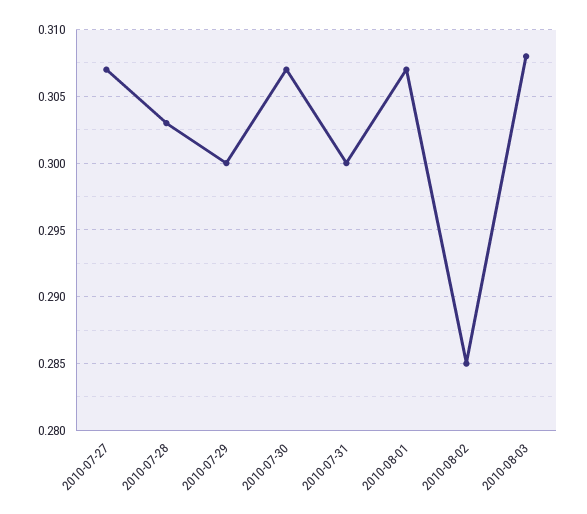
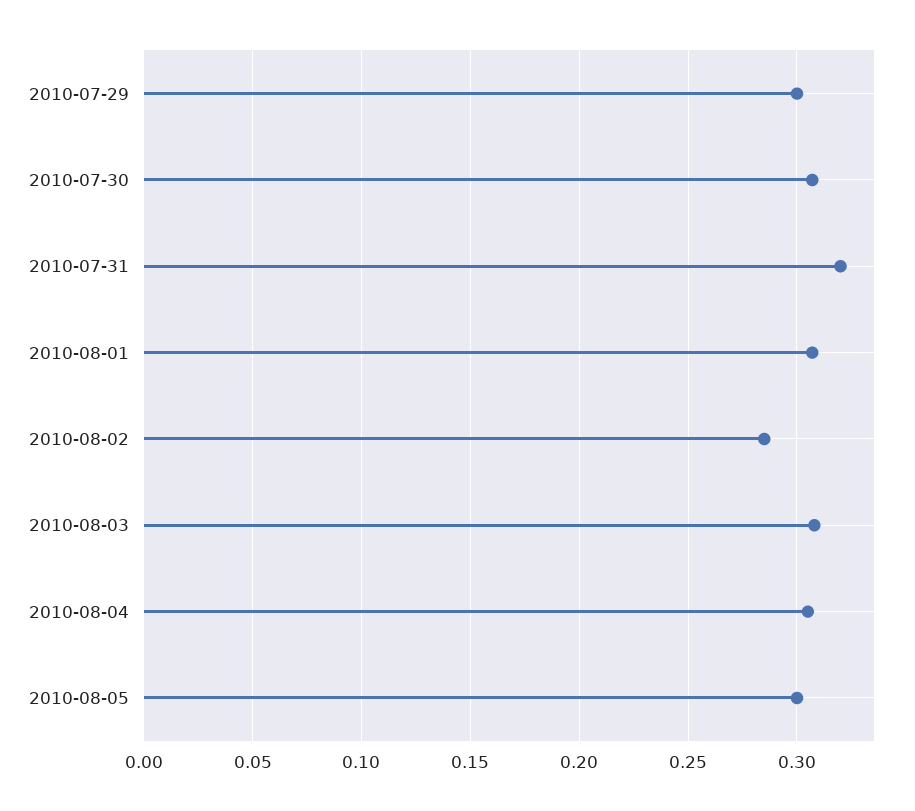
2010-07-27: 0.307 -> none
2010-07-28: 0.303 -> none
2010-07-31: 0.3 -> 0.32
2010-08-04: none -> 0.305
2010-08-05: none -> 0.3

